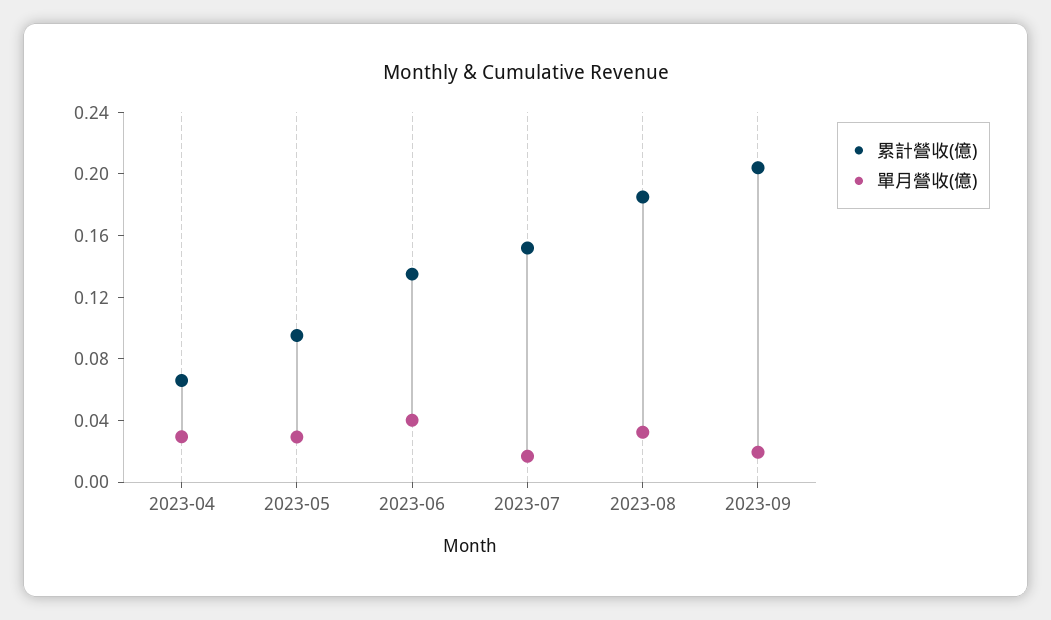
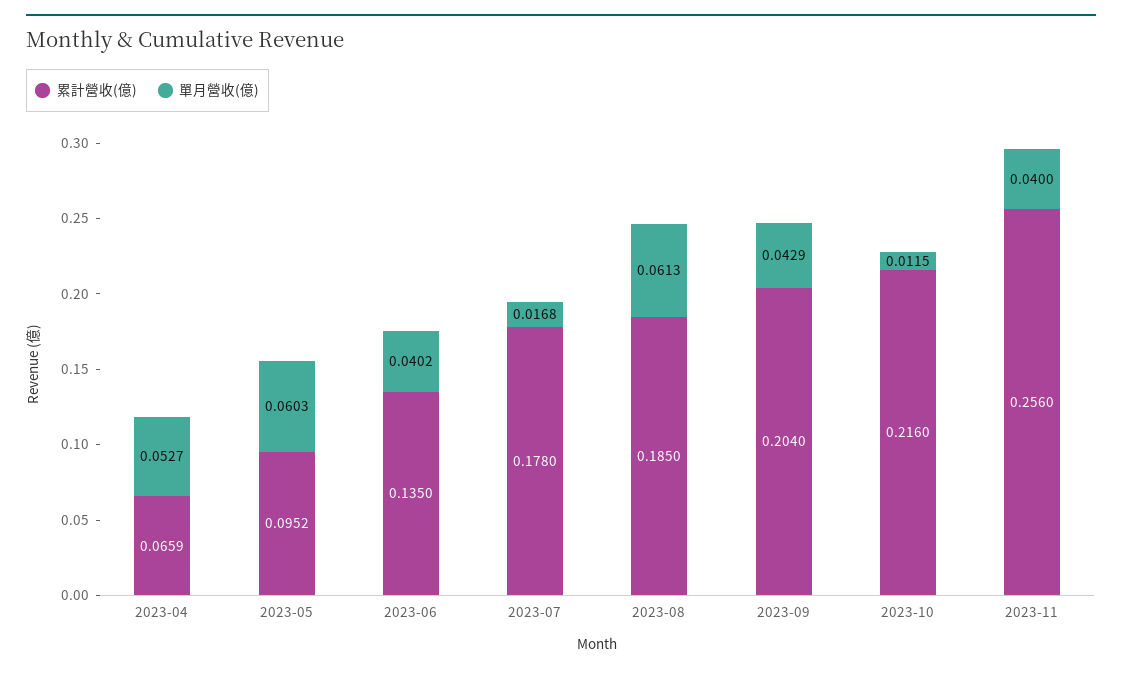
單月營收(億), 2023-04: 0.03 -> 0.0527
單月營收(億), 2023-05: 0.03 -> 0.0603
累計營收(億), 2023-07: 0.15 -> 0.178
單月營收(億), 2023-08: 0.03 -> 0.0613
單月營收(億), 2023-09: 0.02 -> 0.0429
累計營收(億), 2023-10: none -> 0.216
單月營收(億), 2023-10: none -> 0.0115
累計營收(億), 2023-11: none -> 0.256
單月營收(億), 2023-11: none -> 0.04

